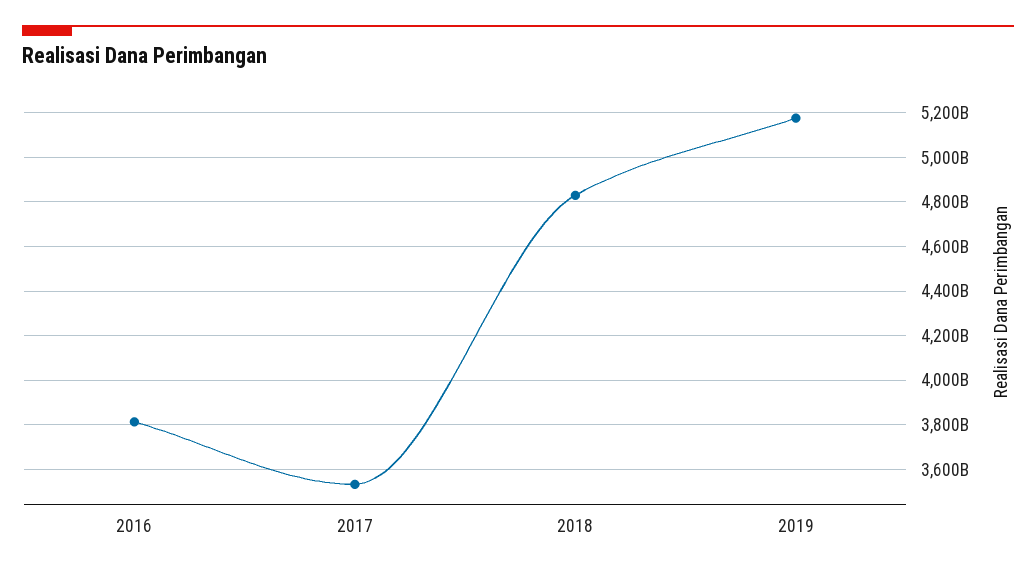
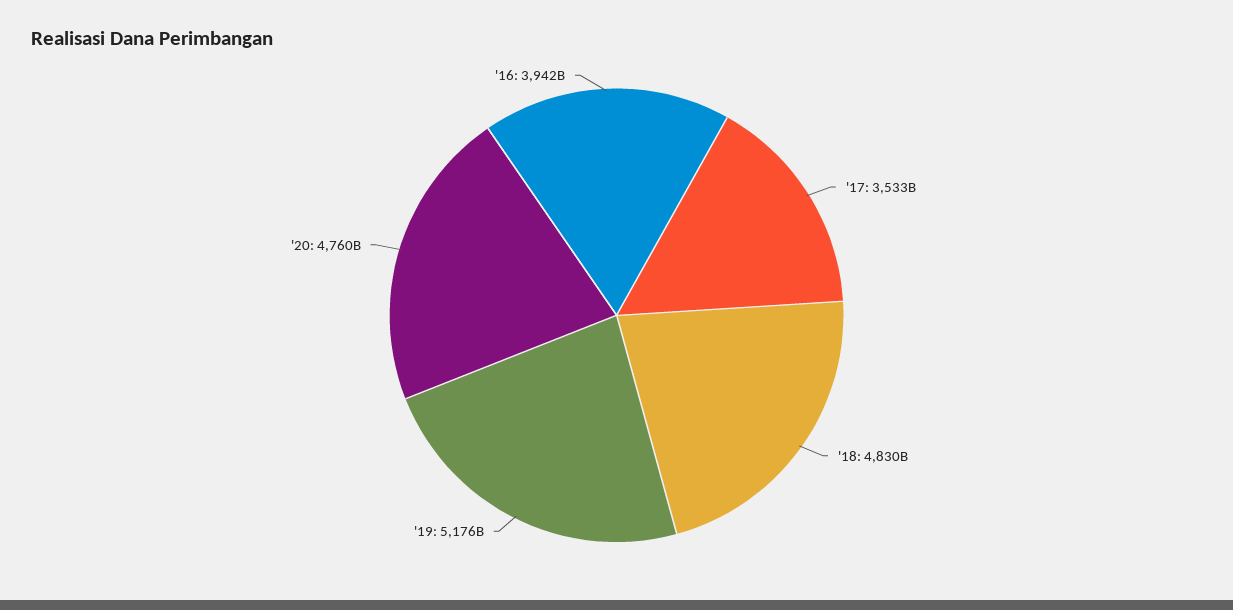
2016: 3800000000000 -> 3942000000000
'20: none -> 4760000000000

